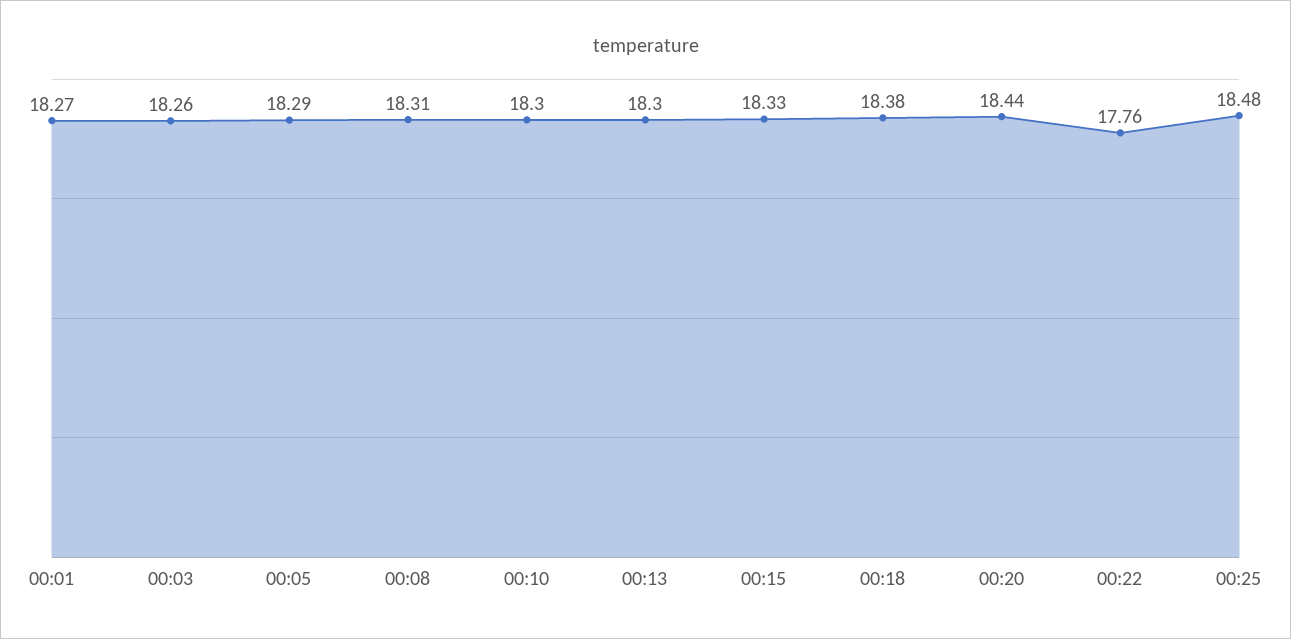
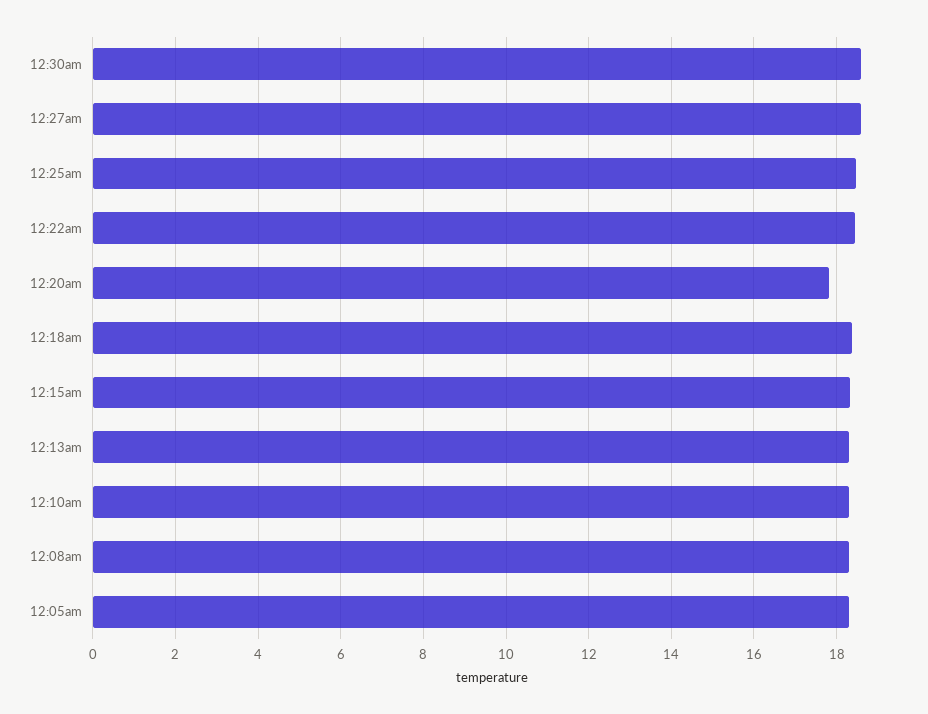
00:01: 18.27 -> none
00:03: 18.26 -> none
00:20: 18.44 -> 17.8
00:22: 17.76 -> 18.4
12:30am: none -> 18.6
12:27am: none -> 18.6

